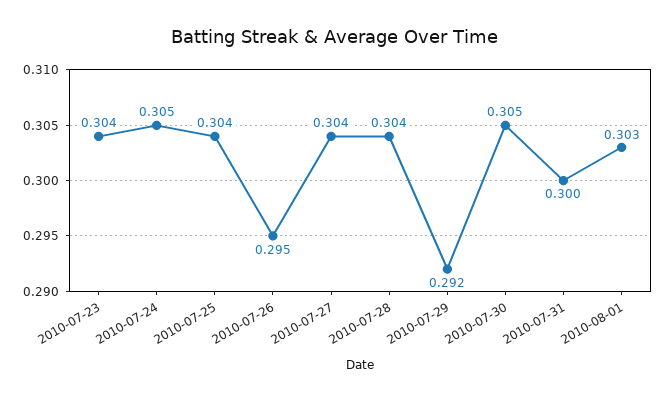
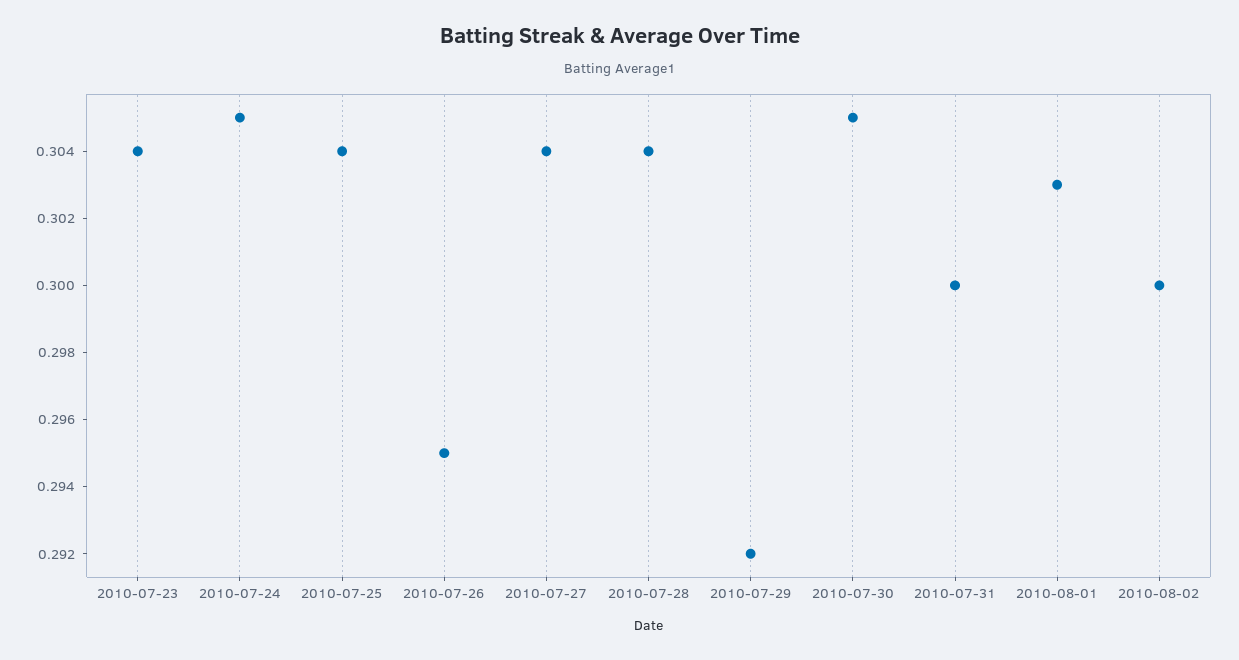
2010-08-02: none -> 0.3

